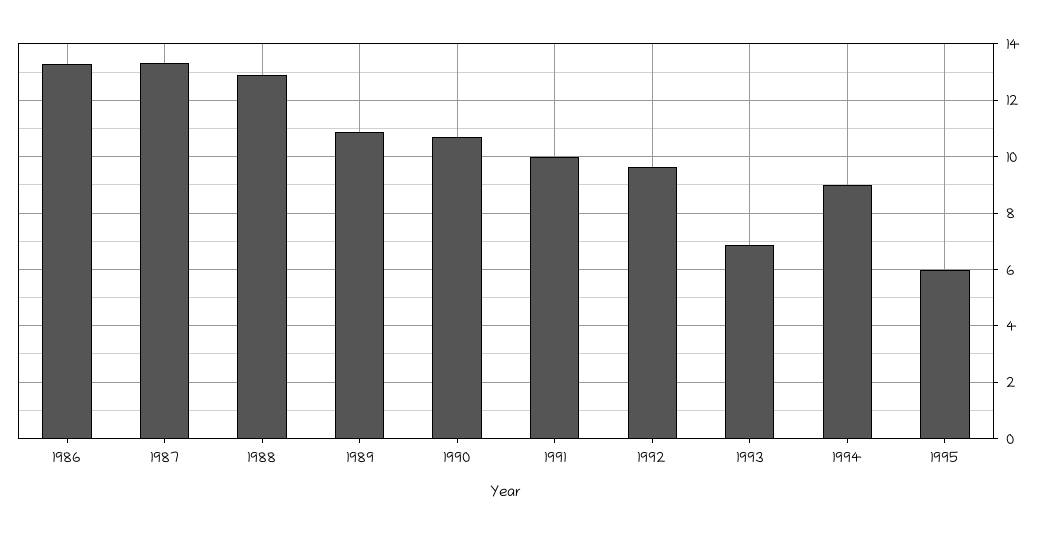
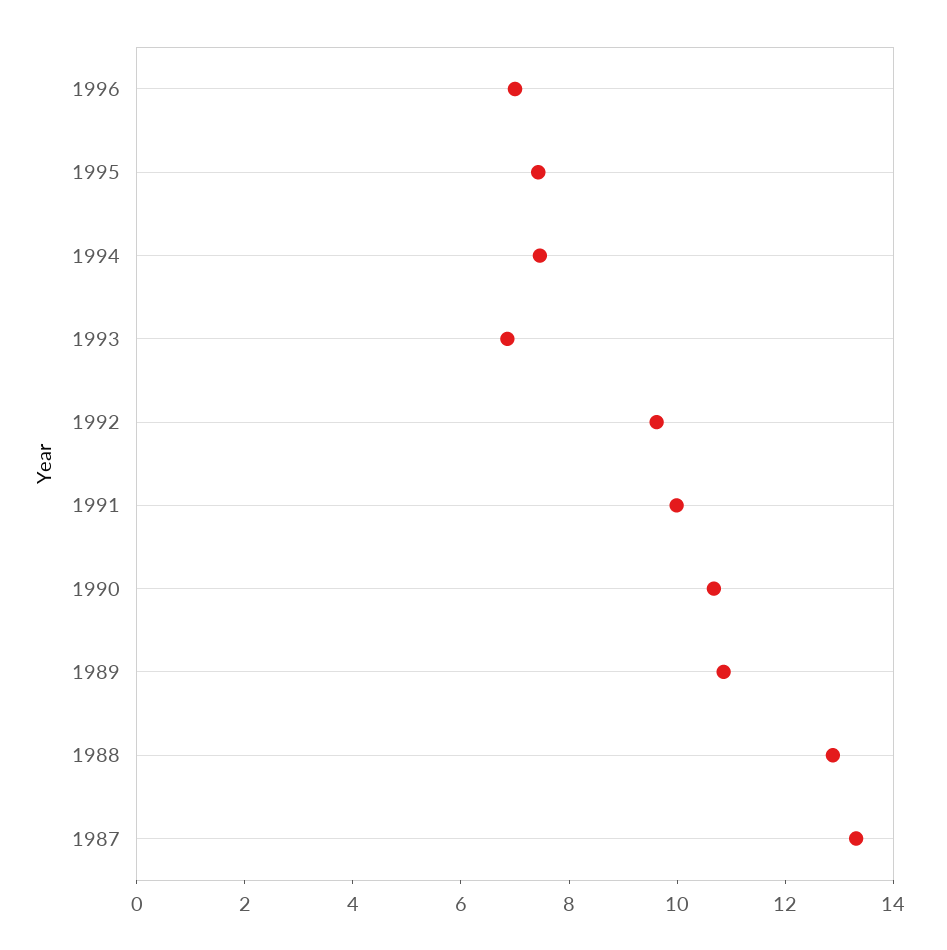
1986: 13.25 -> none
1994: 9 -> 7.5
1995: 6 -> 7.5
1996: none -> 7

